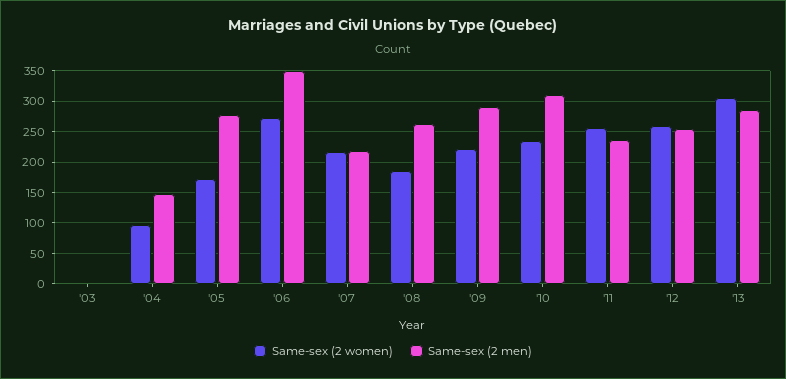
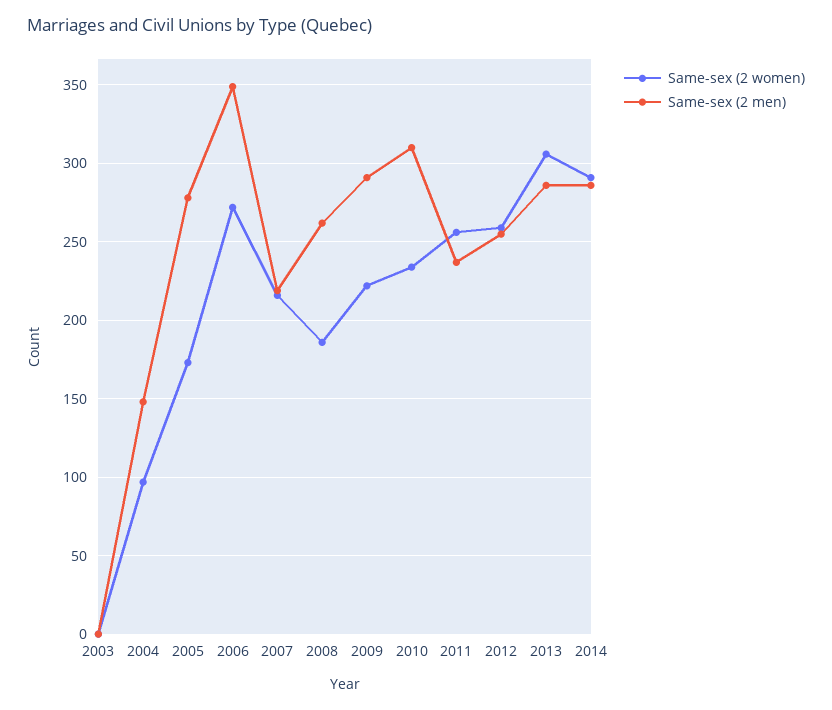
Same-sex (2 women), 2014: none -> 290
Same-sex (2 men), 2014: none -> 285

